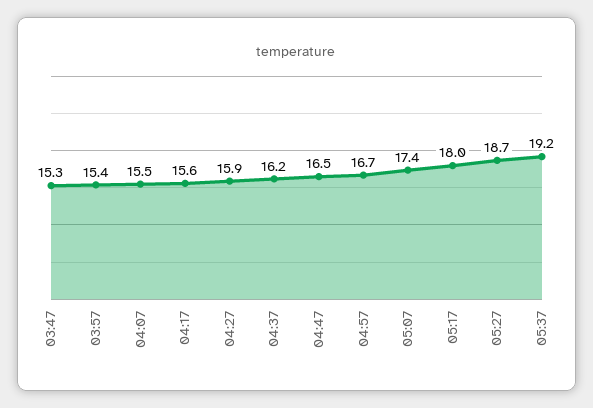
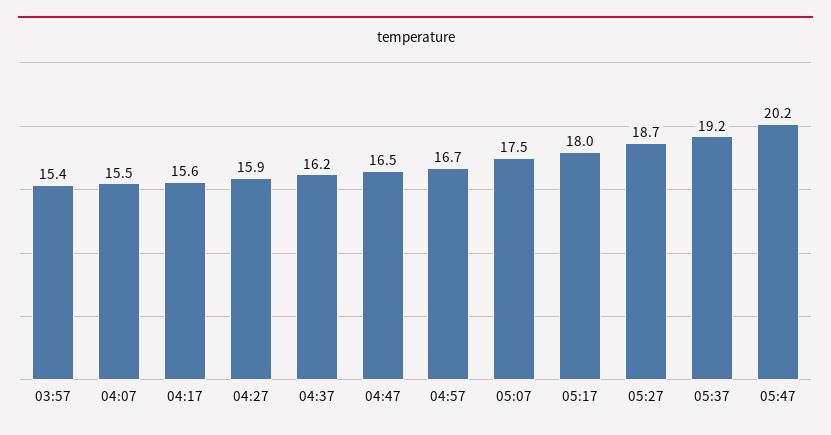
03:47: 15.3 -> none
05:07: 17.4 -> 17.5
05:47: none -> 20.2

